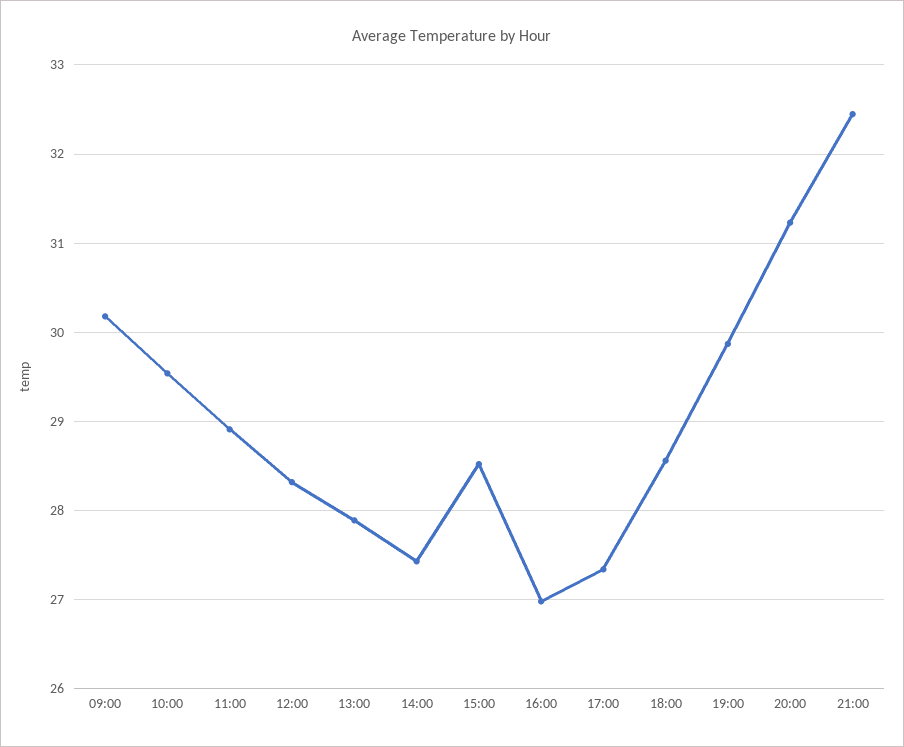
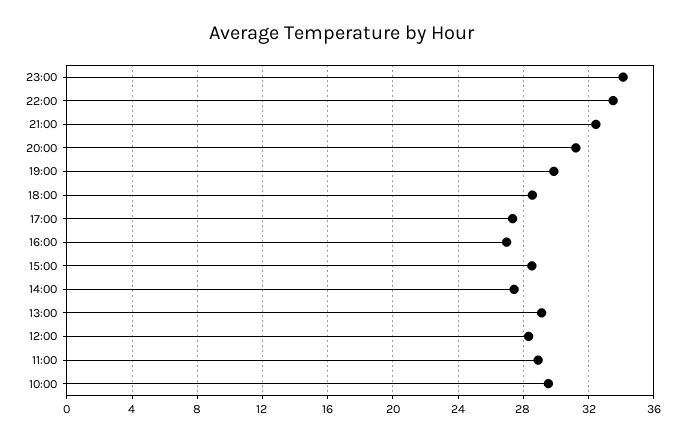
09:00: 30.2 -> none
13:00: 27.9 -> 29
23:00: none -> 34
22:00: none -> 33.5

